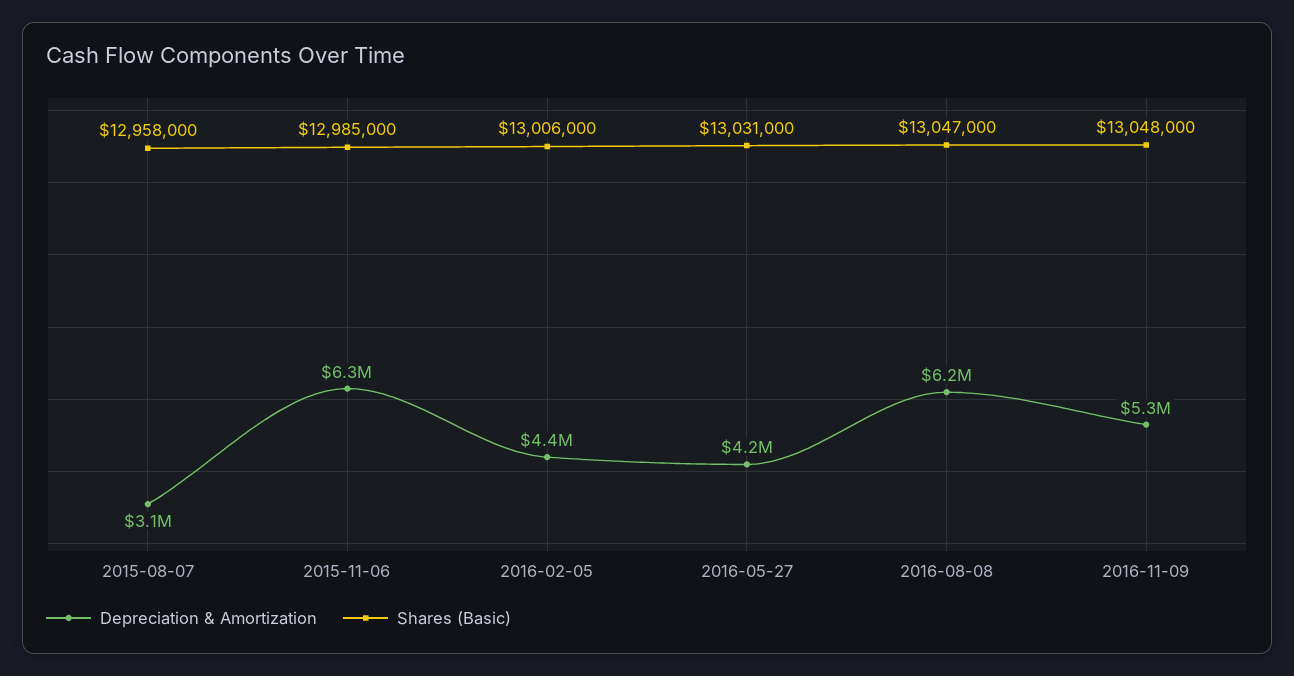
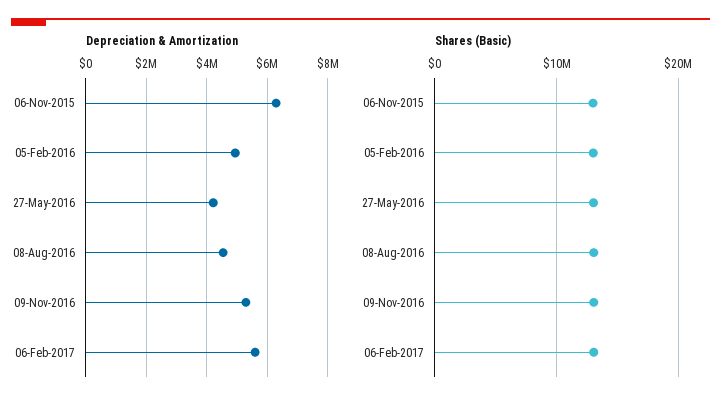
Depreciation & Amortization, 2015-08-07: 3100000 -> none
Shares (Basic), 2015-08-07: 12958000 -> none
Depreciation & Amortization, 2016-02-05: 4400000 -> 5000000
Depreciation & Amortization, 2016-08-08: 6200000 -> 4600000
Depreciation & Amortization, 06-Feb-2017: none -> 5600000
Shares (Basic), 06-Feb-2017: none -> 13000000

